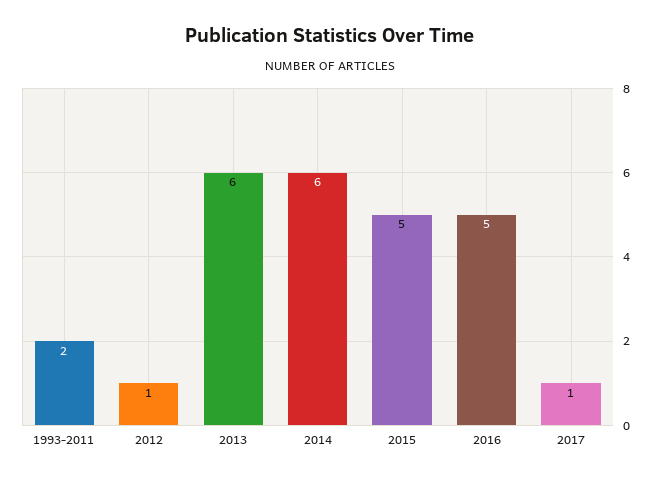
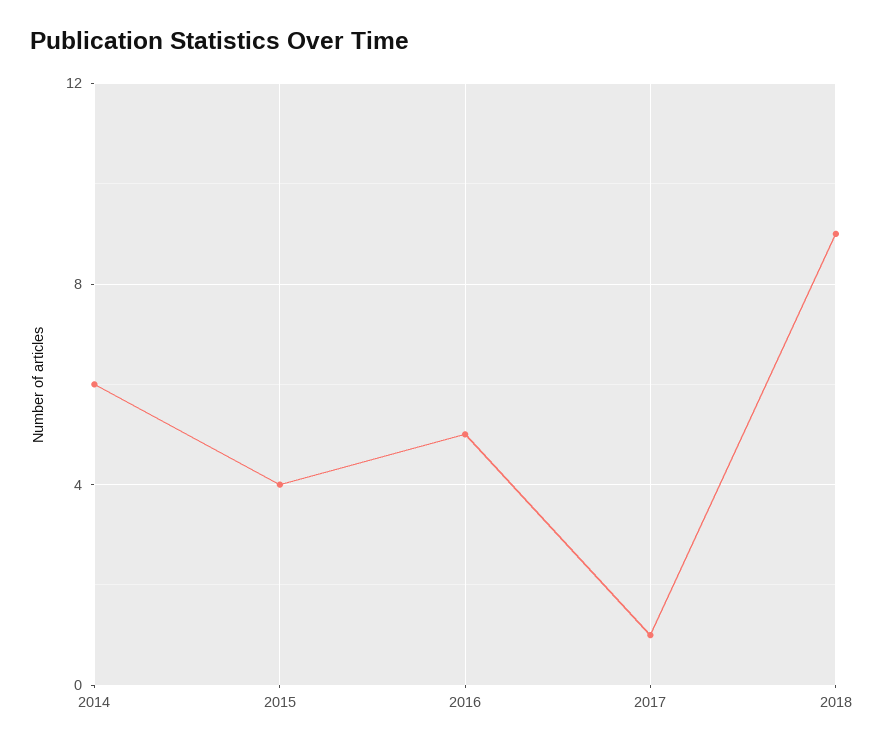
1993-2011: 2 -> none
2012: 1 -> none
2013: 6 -> none
2015: 5 -> 4
2018: none -> 9

